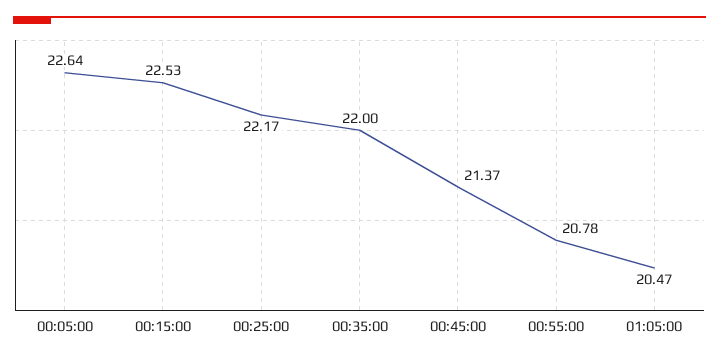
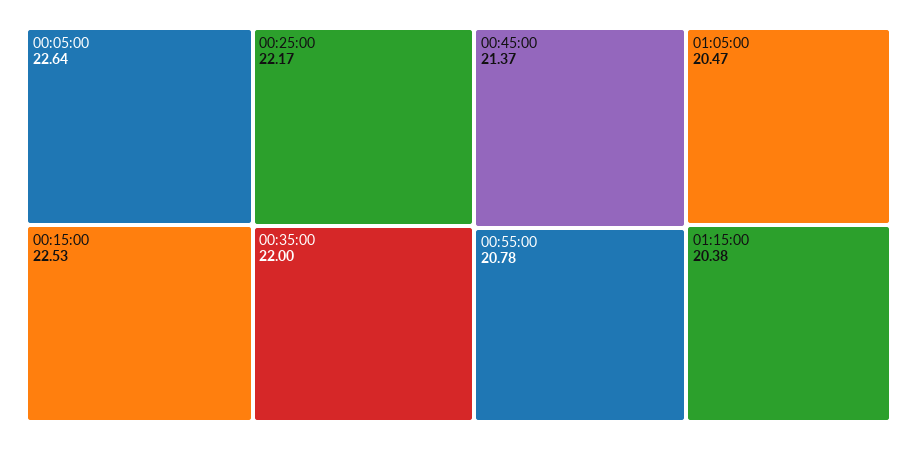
01:15:00: none -> 20.38

